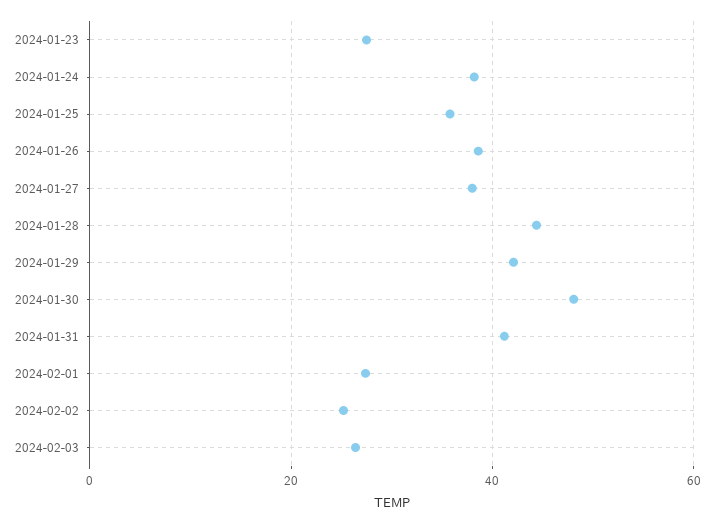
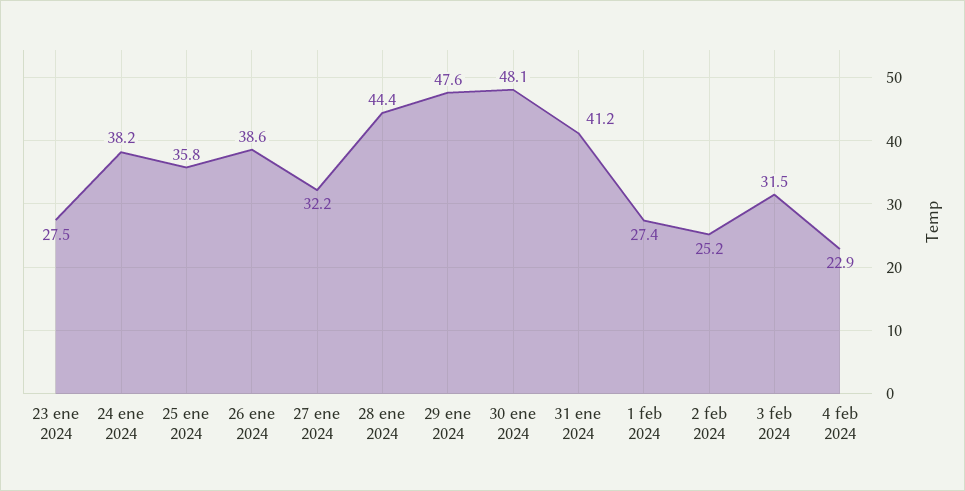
2024-01-27: 38 -> 32.2
2024-01-29: 42 -> 47.6
2024-02-03: 26 -> 31.5
4 feb 2024: none -> 22.9

